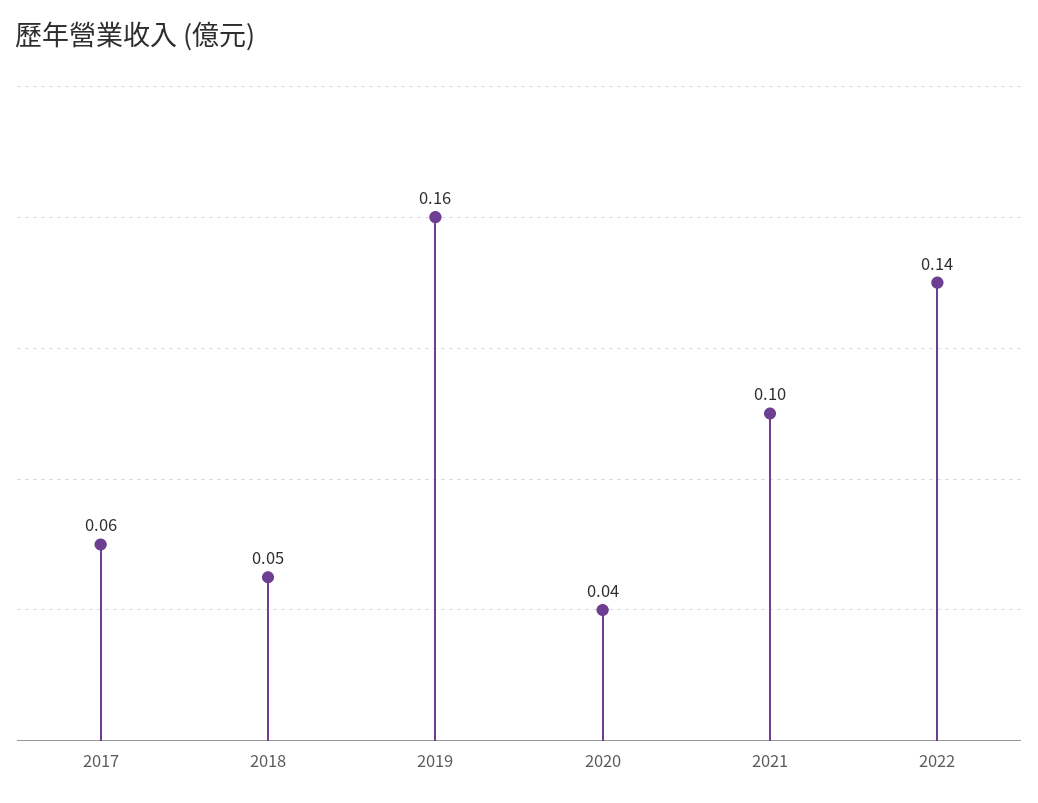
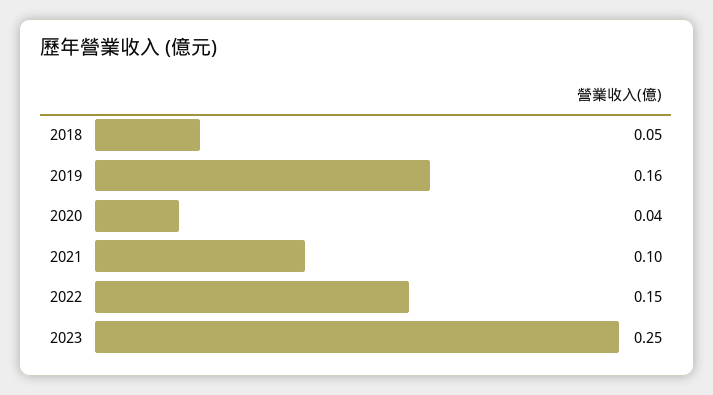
2017: 0.06 -> none
2022: 0.14 -> 0.15
2023: none -> 0.25

